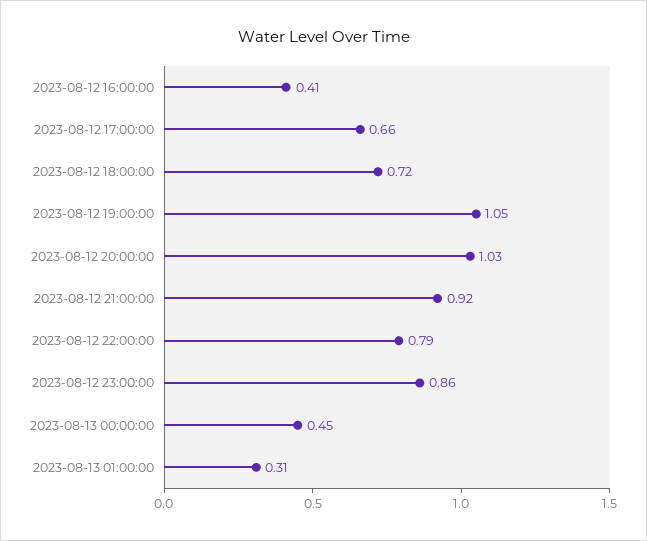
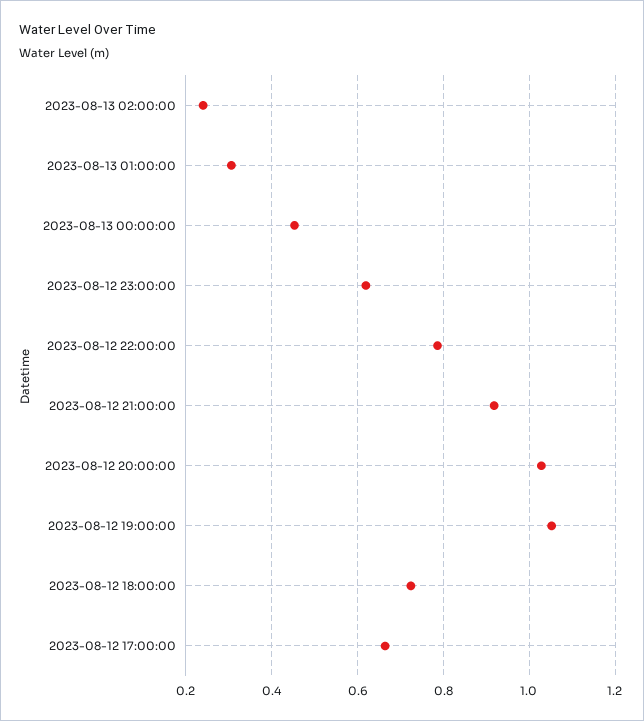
2023-08-12 16:00:00: 0.41 -> none
2023-08-12 23:00:00: 0.86 -> 0.62
2023-08-13 02:00:00: none -> 0.24

